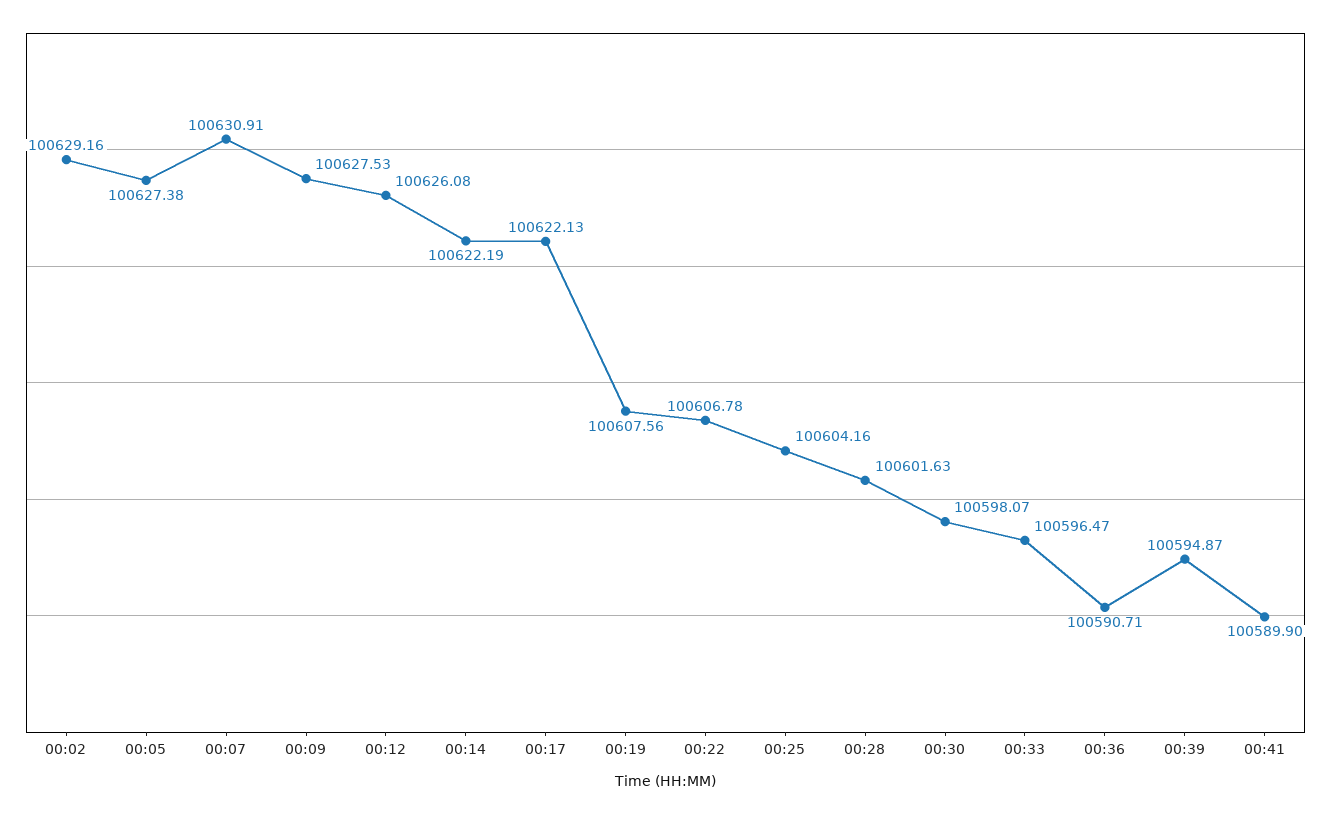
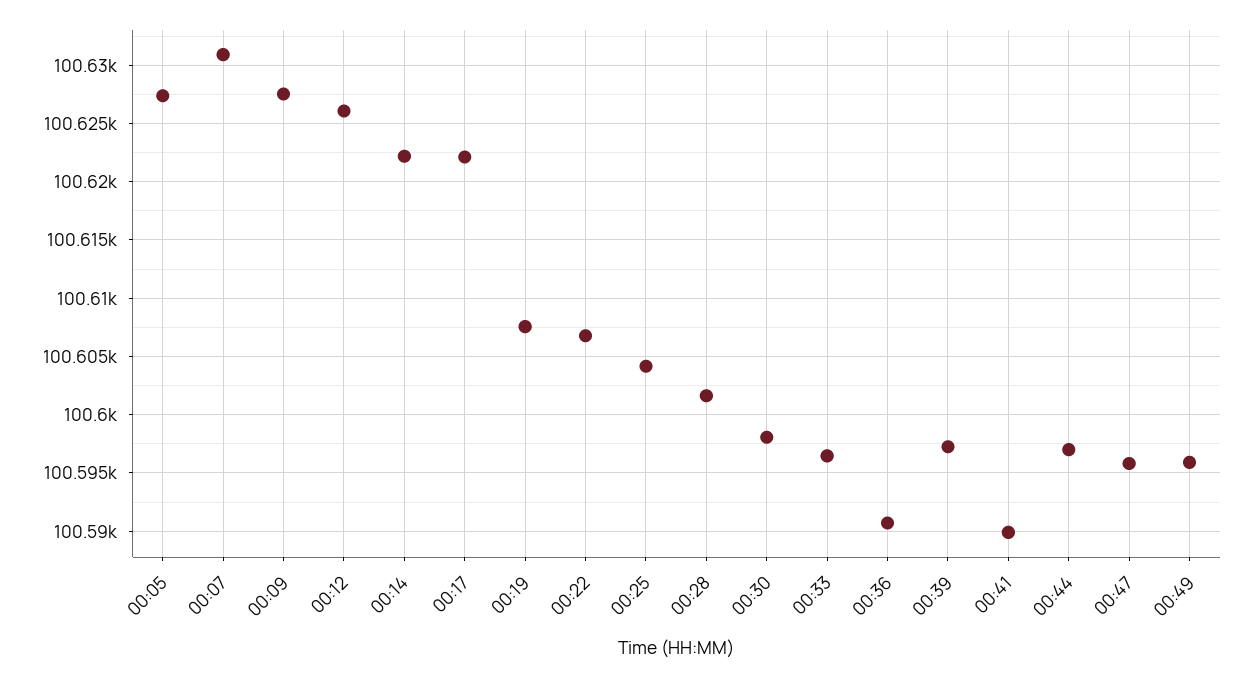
00:02: 100629.16 -> none
00:39: 100594.87 -> 100597
00:44: none -> 100597
00:47: none -> 100596
00:49: none -> 100596

